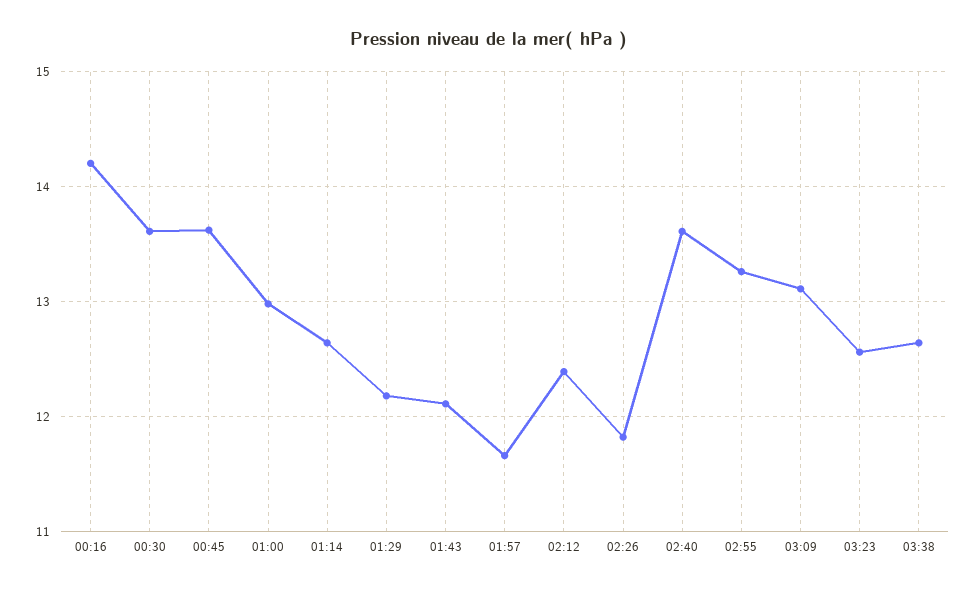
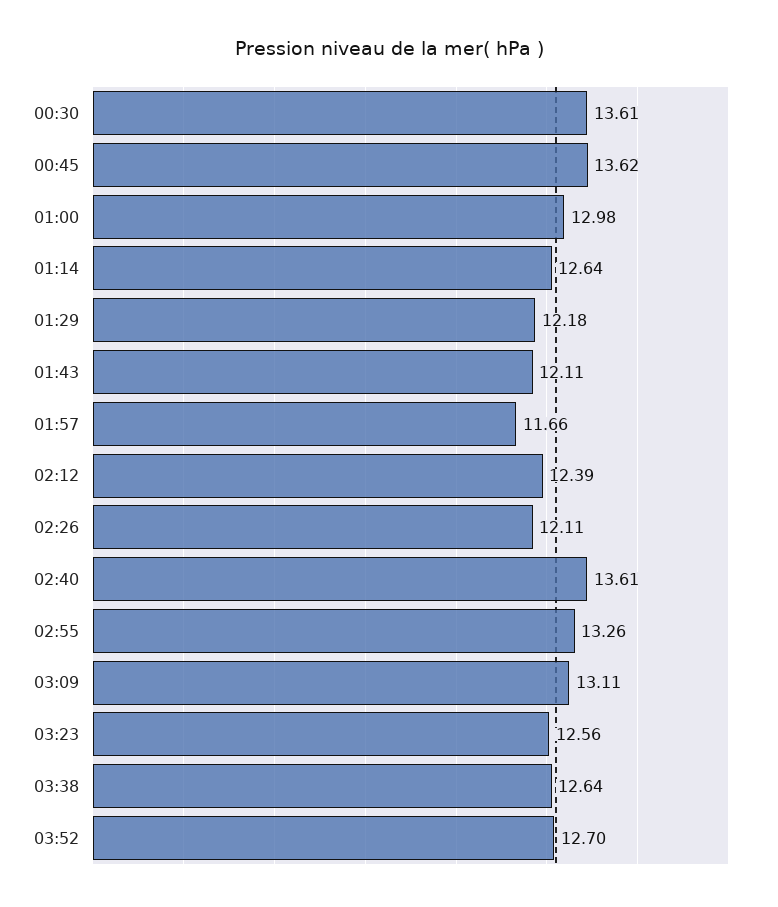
00:16: 14.2 -> none
02:26: 11.8 -> 12.11
03:52: none -> 12.7

